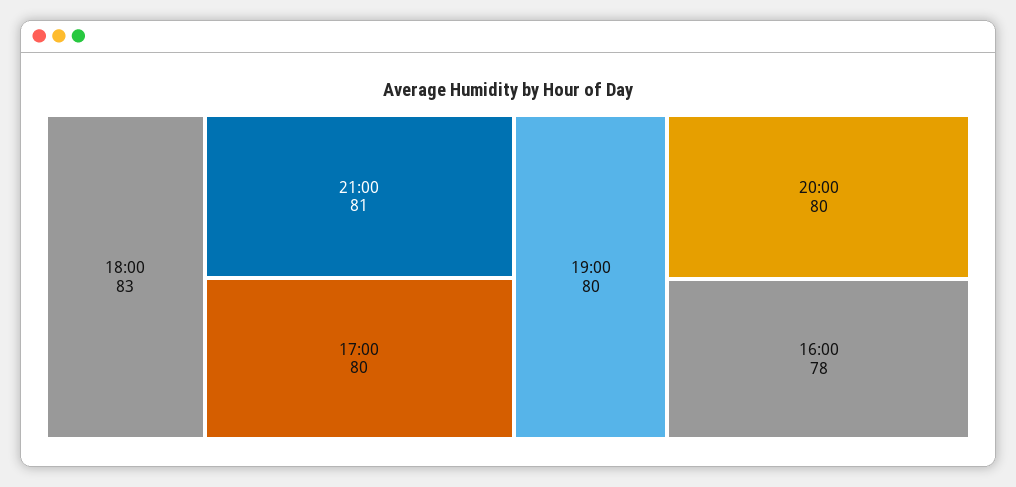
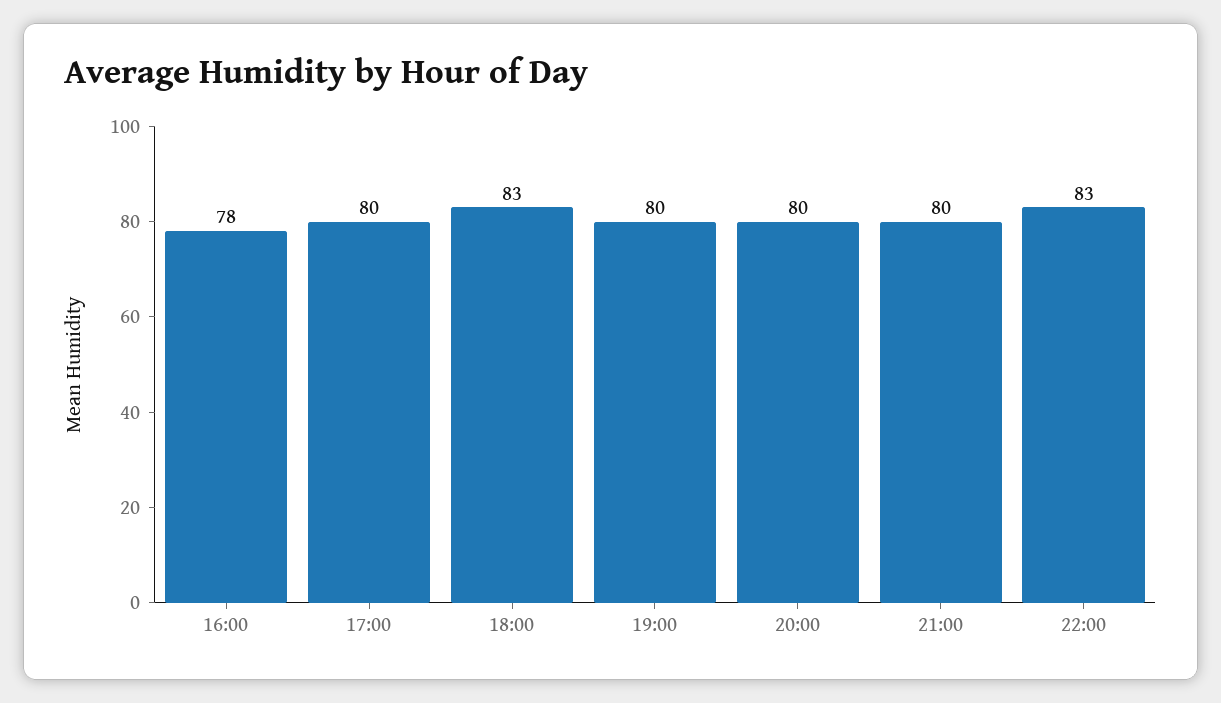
21:00: 81 -> 80
22:00: none -> 83

